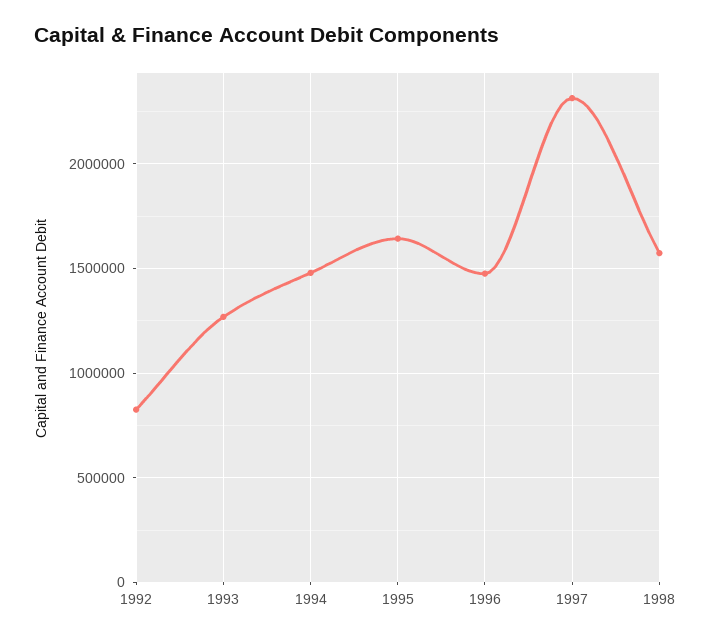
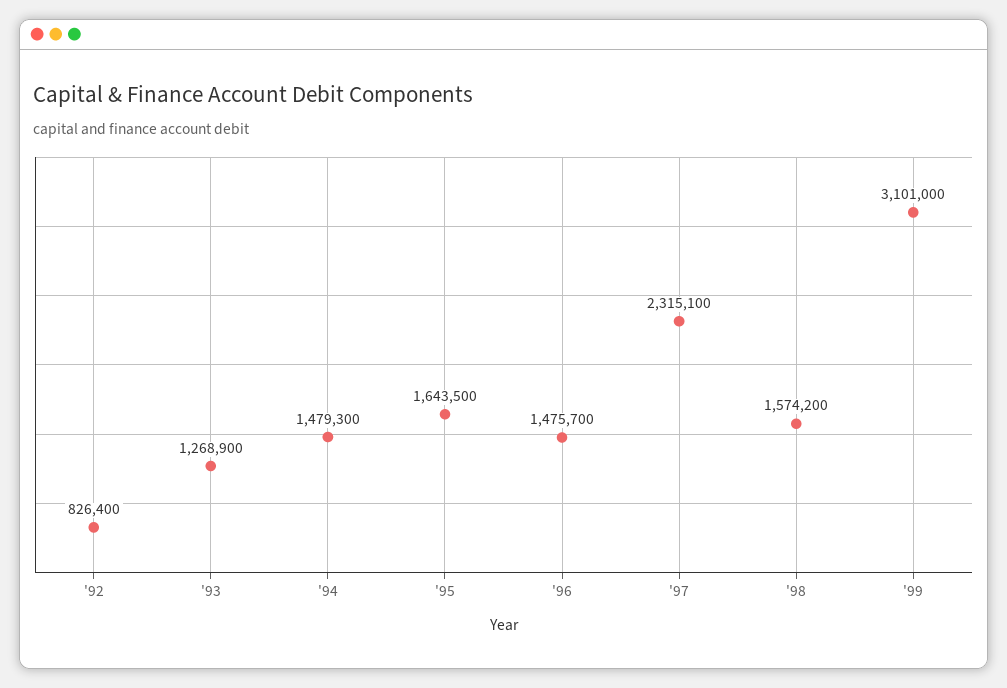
'99: none -> 3101000

